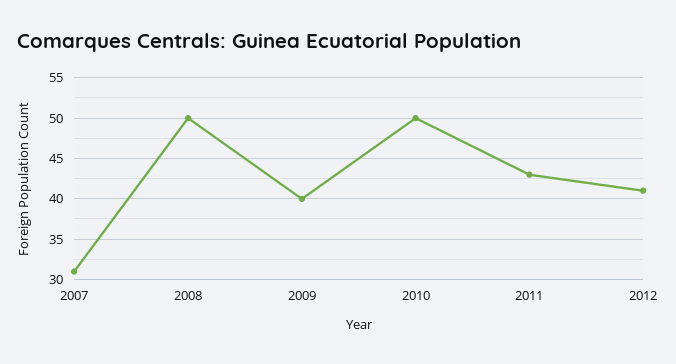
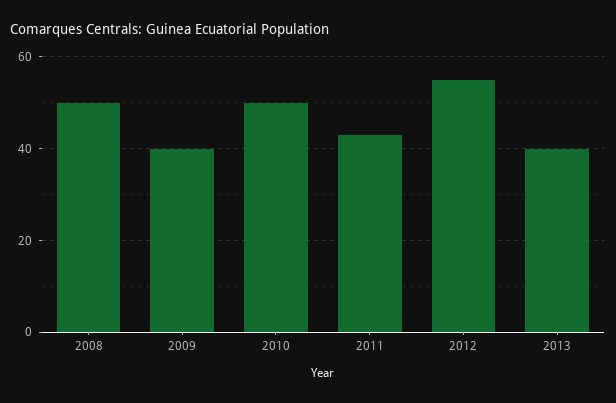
2007: 31 -> none
2012: 41 -> 55
2013: none -> 40

